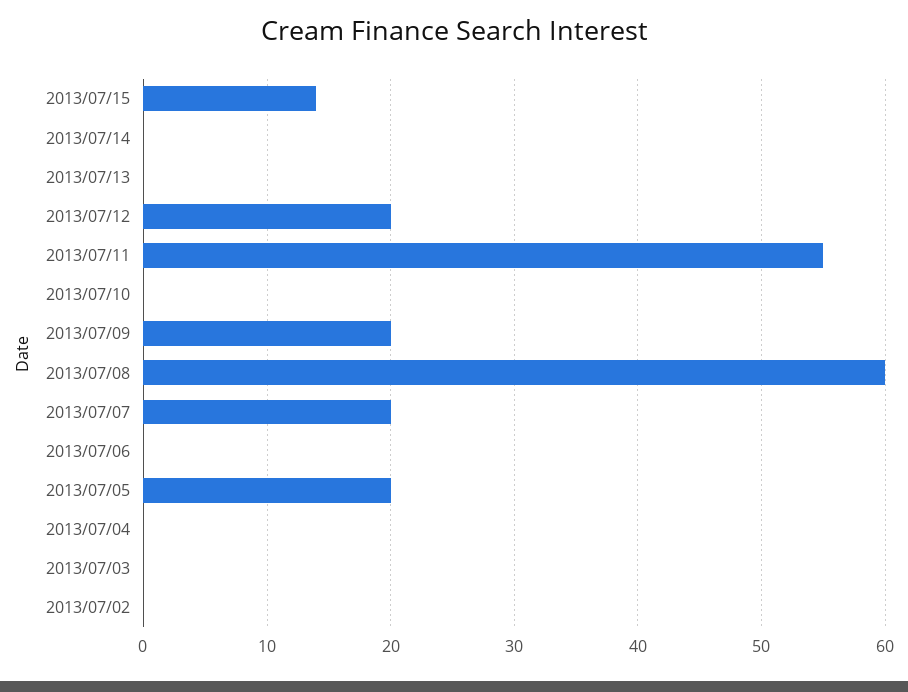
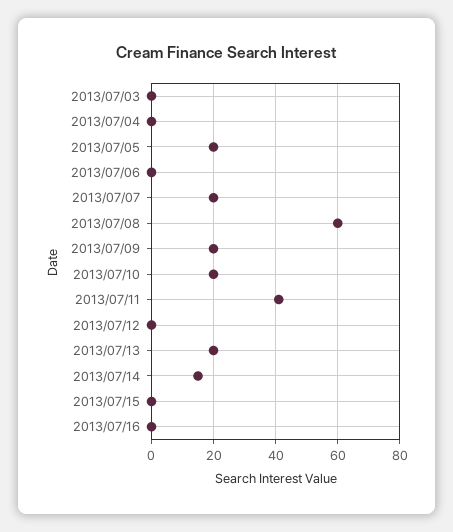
2013/07/15: 14 -> 0
2013/07/14: 0 -> 15
2013/07/13: 0 -> 20
2013/07/12: 20 -> 0
2013/07/11: 55 -> 40
2013/07/10: 0 -> 20
2013/07/02: 0 -> none
2013/07/16: none -> 0

